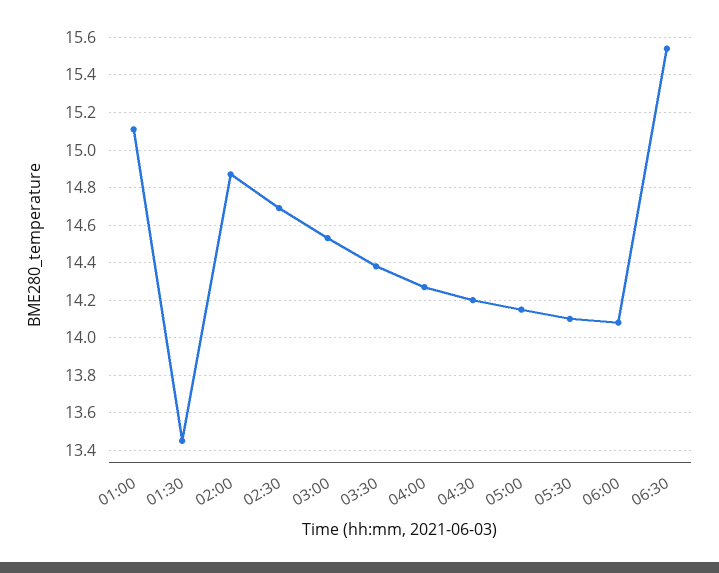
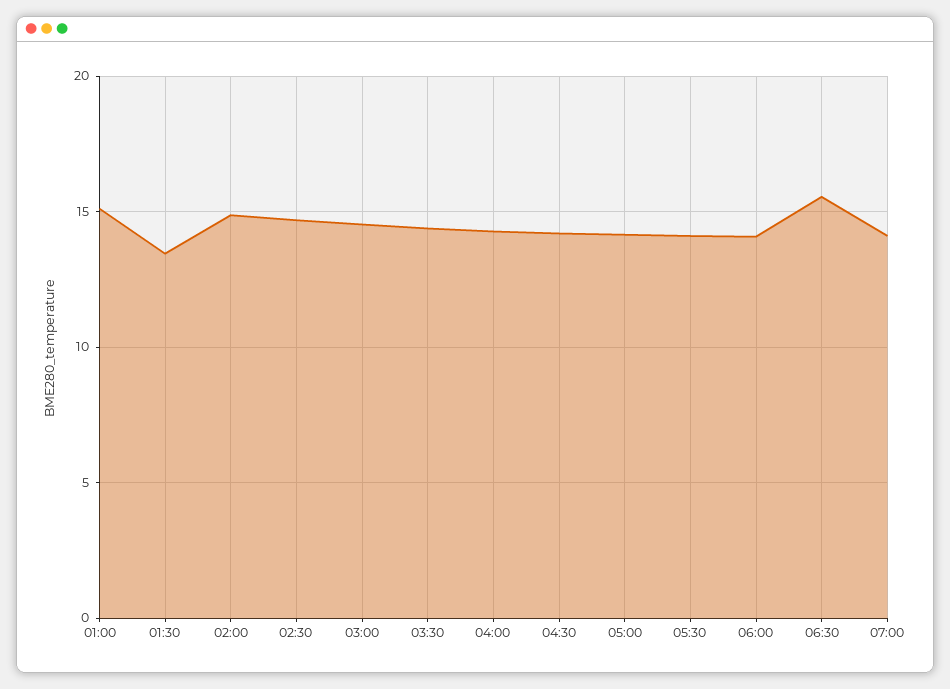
07:00: none -> 14

